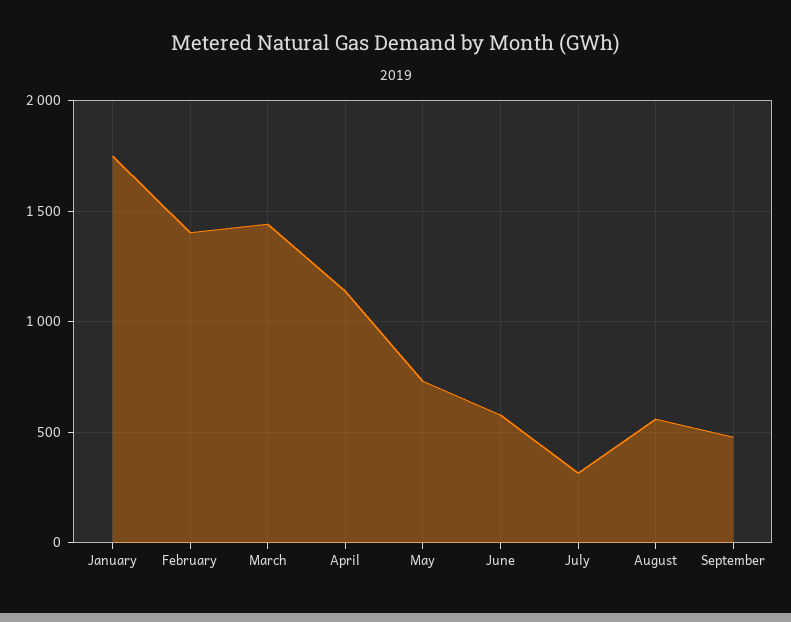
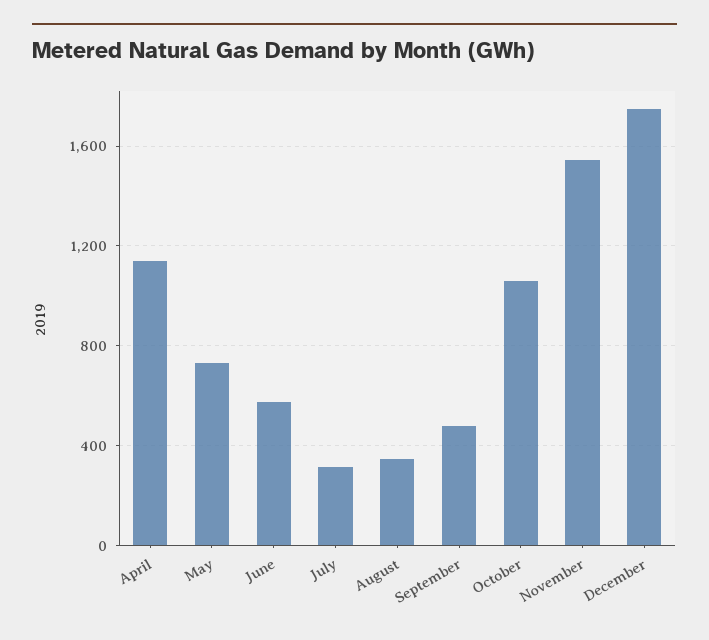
January: 1750 -> none
February: 1400 -> none
March: 1450 -> none
August: 550 -> 350
October: none -> 1050
November: none -> 1550
December: none -> 1750

